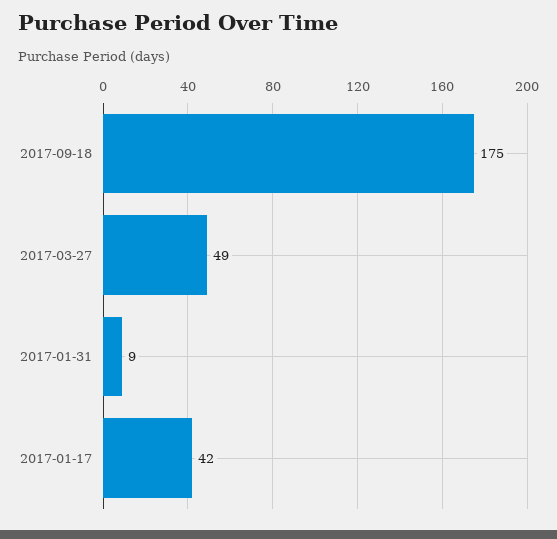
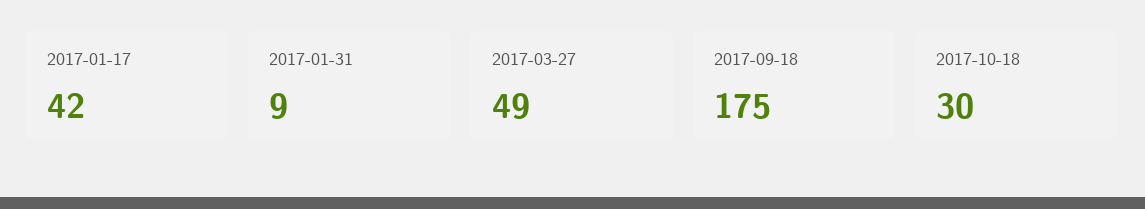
2017-10-18: none -> 30

